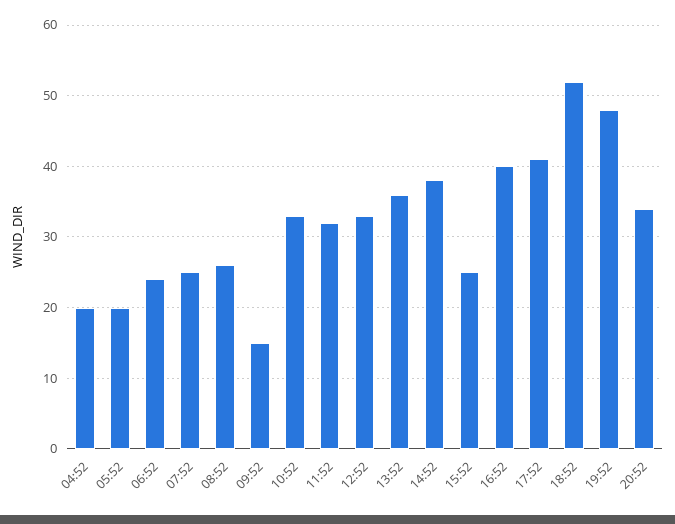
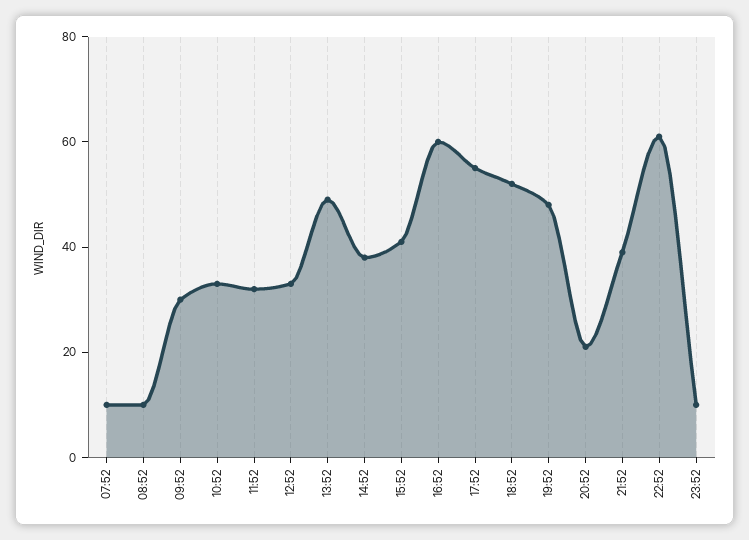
04:52: 20 -> none
05:52: 20 -> none
06:52: 24 -> none
07:52: 25 -> 10
08:52: 26 -> 10
09:52: 15 -> 30
13:52: 36 -> 50
15:52: 25 -> 40
16:52: 40 -> 60
17:52: 41 -> 55
20:52: 34 -> 20
21:52: none -> 40
22:52: none -> 60
23:52: none -> 10

